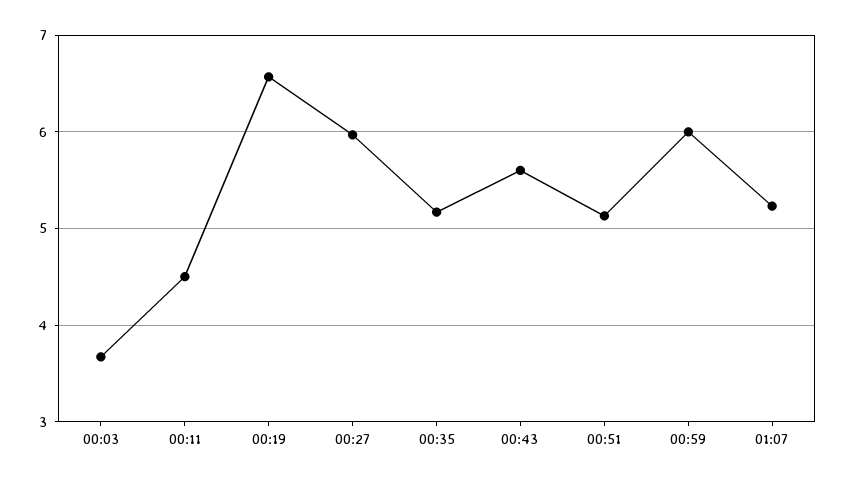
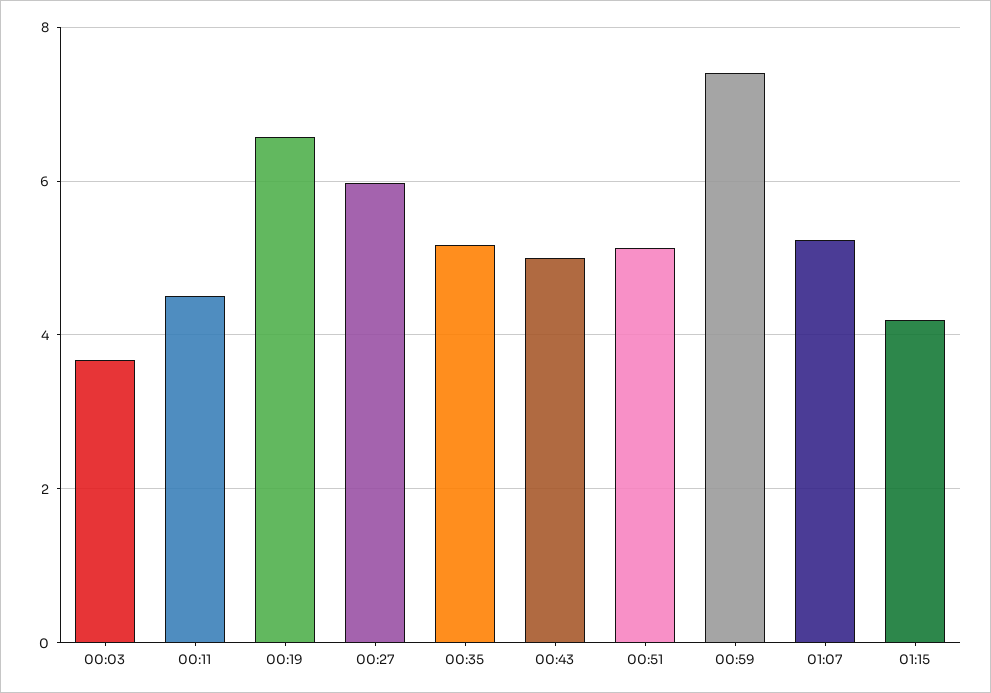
00:43: 5.6 -> 5
00:59: 6 -> 7.4
01:15: none -> 4.2

